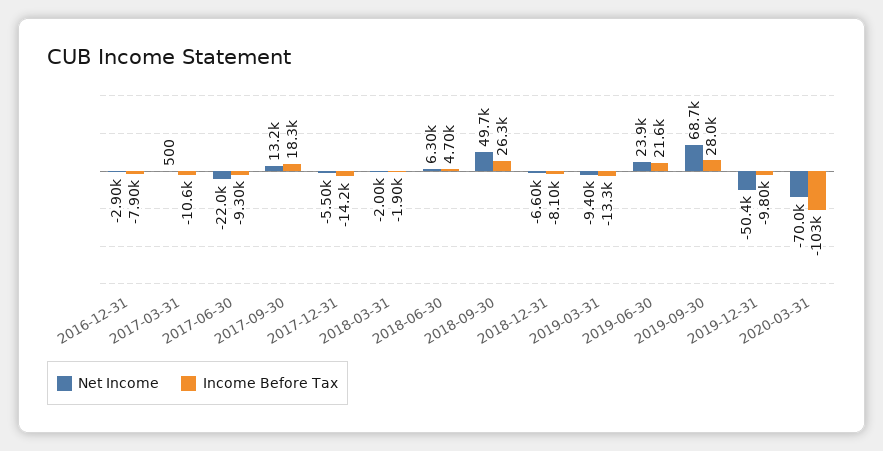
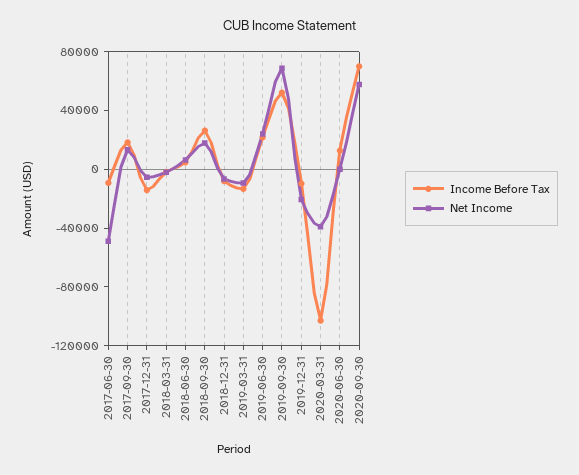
Net Income, 2016-12-31: -2900 -> none
Income Before Tax, 2016-12-31: -7900 -> none
Net Income, 2017-03-31: 500 -> none
Income Before Tax, 2017-03-31: -10600 -> none
Net Income, 2017-06-30: -22000 -> -50000
Net Income, 2018-09-30: 49700 -> 20000
Income Before Tax, 2019-09-30: 28000 -> 50000
Net Income, 2019-12-31: -50400 -> -20000
Net Income, 2020-03-31: -70000 -> -40000
Income Before Tax, 2020-06-30: none -> 10000
Net Income, 2020-06-30: none -> 0
Income Before Tax, 2020-09-30: none -> 70000
Net Income, 2020-09-30: none -> 60000

